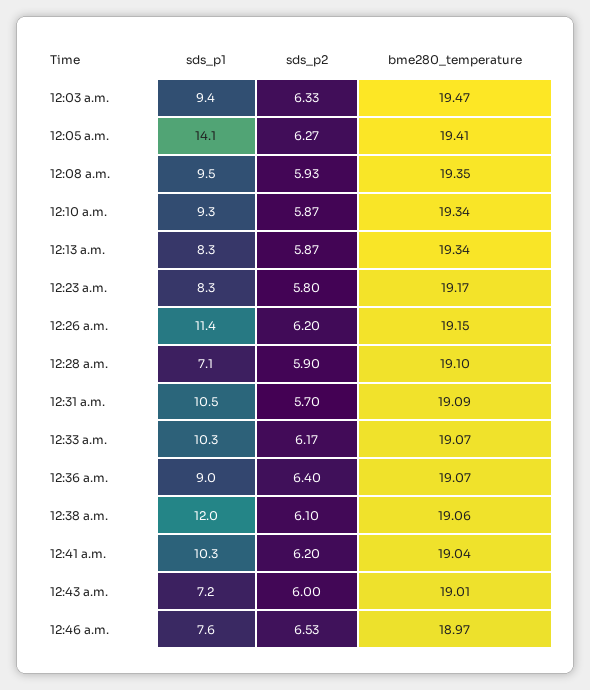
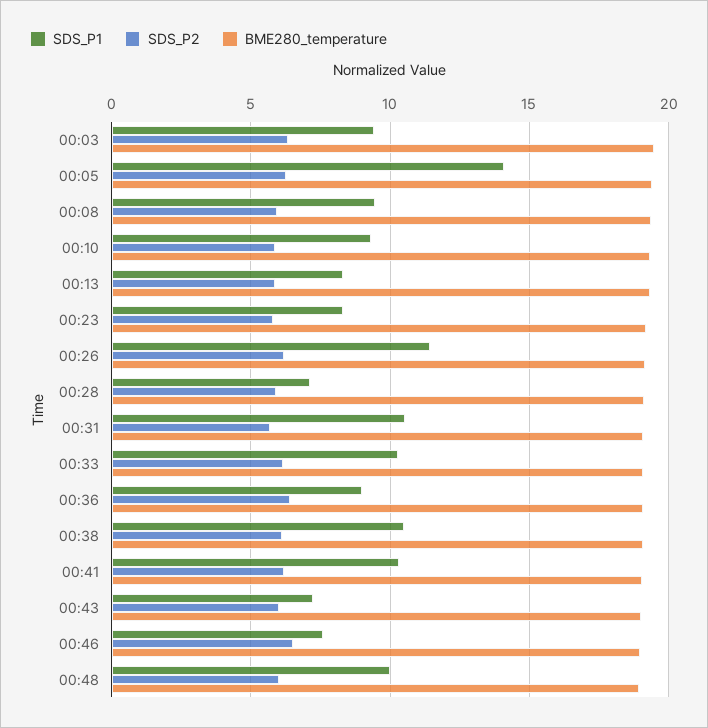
sds_p1, 12:38 a.m.: 12 -> 10.5
sds_p1, 00:48: none -> 10
sds_p2, 00:48: none -> 6
bme280_temperature, 00:48: none -> 19

